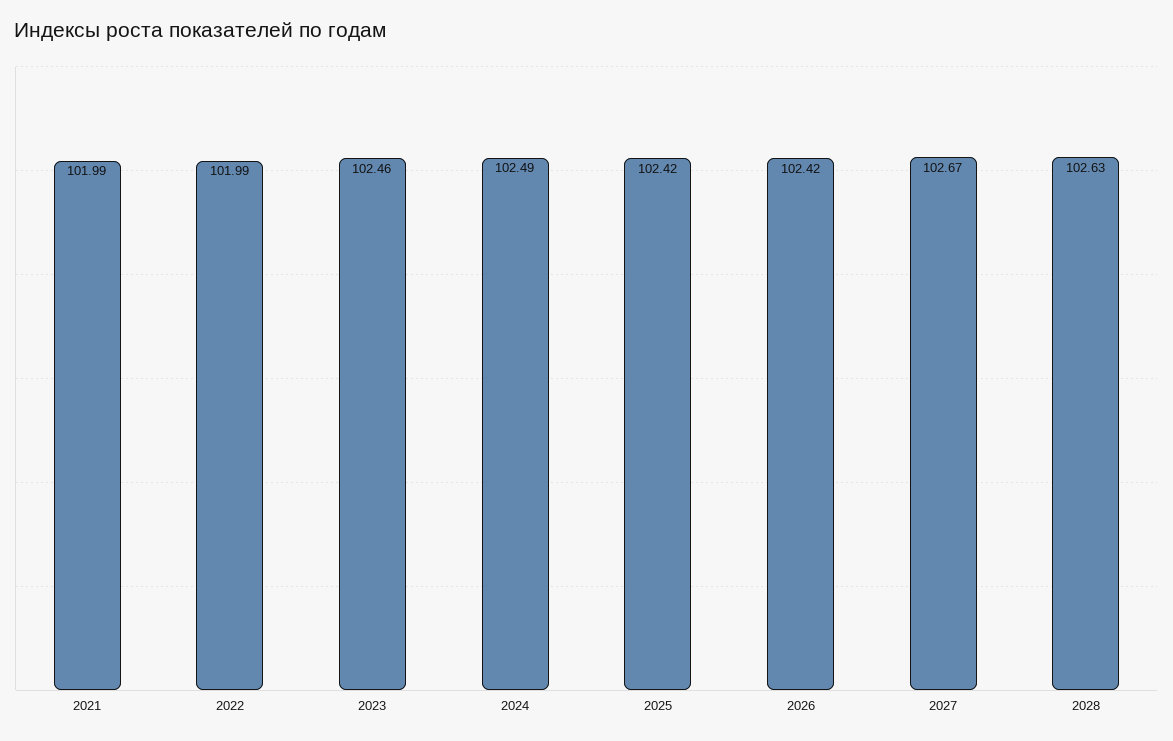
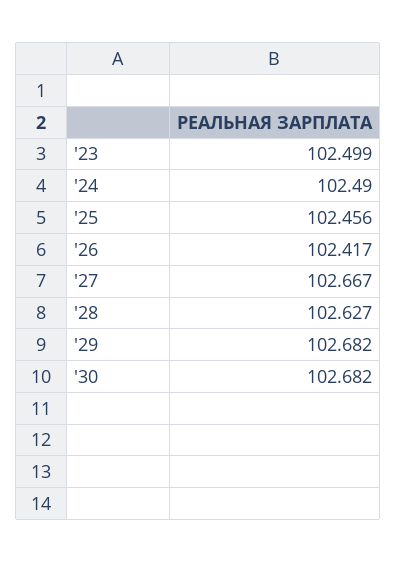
2021: 101.99 -> none
2022: 101.99 -> none
2023: 102.46 -> 102.499
2025: 102.42 -> 102.456
'29: none -> 102.682
'30: none -> 102.682

